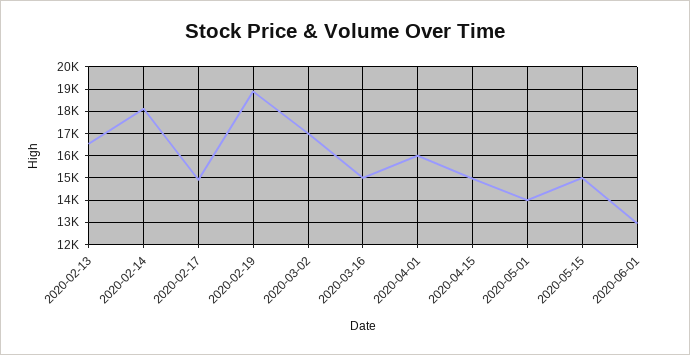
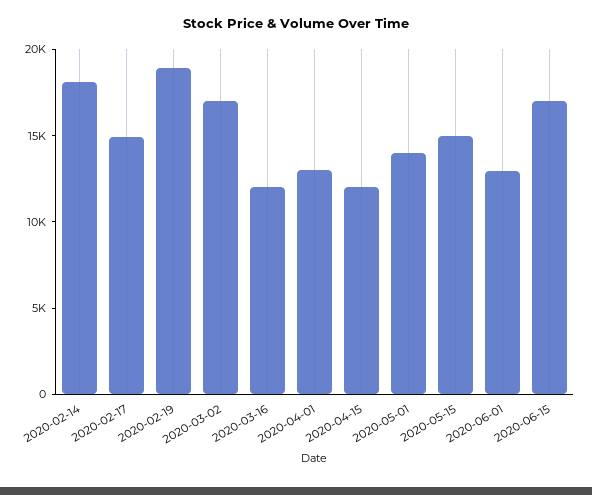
2020-02-13: 16500 -> none
2020-03-16: 15000 -> 12000
2020-04-01: 16000 -> 13000
2020-04-15: 15000 -> 12000
2020-06-15: none -> 17000

